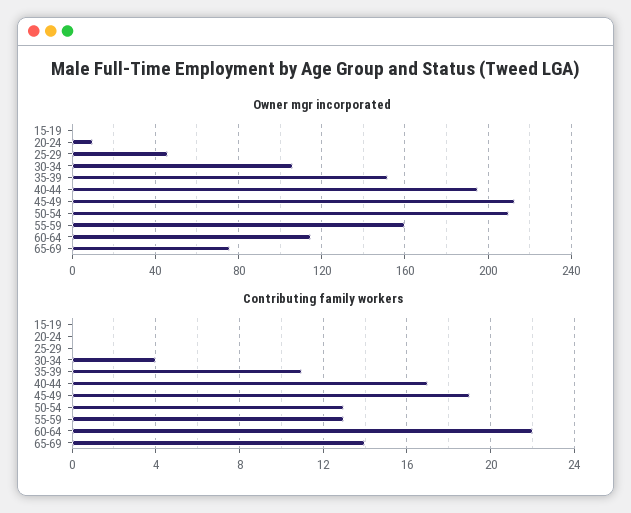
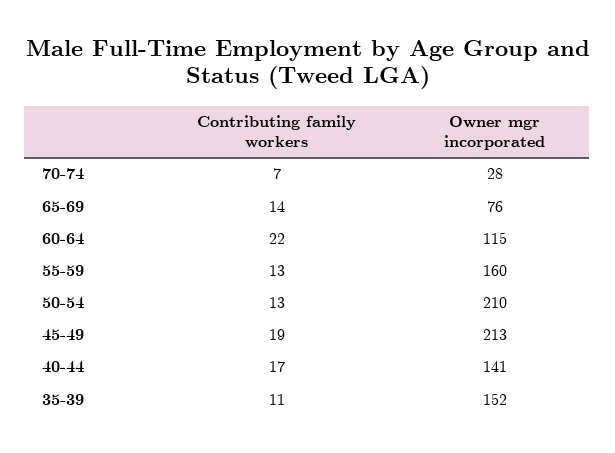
Owner mgr incorporated, 15-19: 0 -> none
Owner mgr incorporated, 20-24: 10 -> none
Owner mgr incorporated, 25-29: 45 -> none
Owner mgr incorporated, 30-34: 105 -> none
Owner mgr incorporated, 40-44: 195 -> 141
Contributing family workers, 15-19: 0 -> none
Contributing family workers, 20-24: 0 -> none
Contributing family workers, 25-29: 0 -> none
Contributing family workers, 30-34: 4 -> none
Contributing family workers, 70-74: none -> 7
Owner mgr incorporated, 70-74: none -> 28

